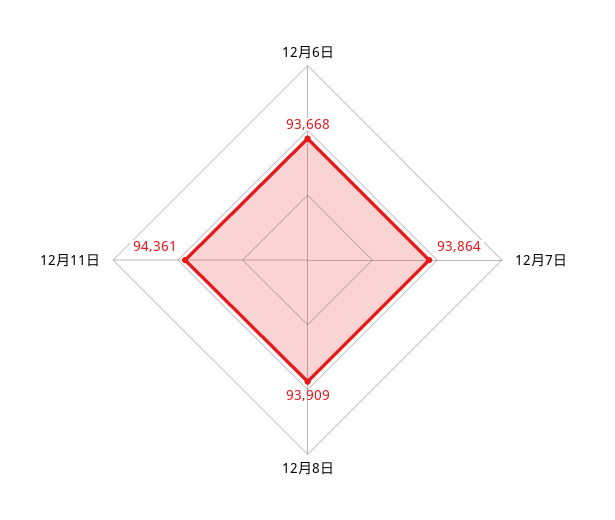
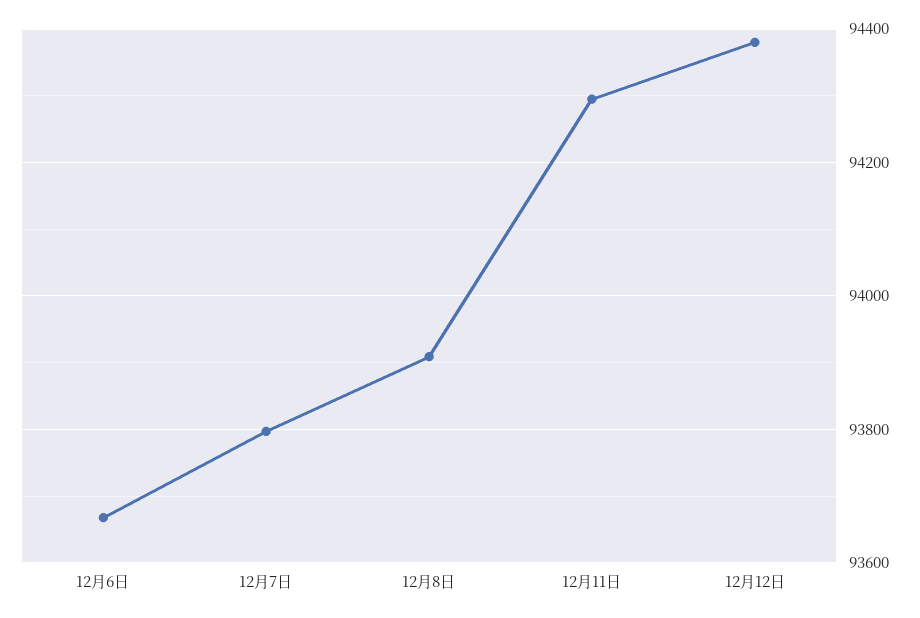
12月7日: 93864 -> 93800
12月11日: 94361 -> 94300
12月12日: none -> 94380

